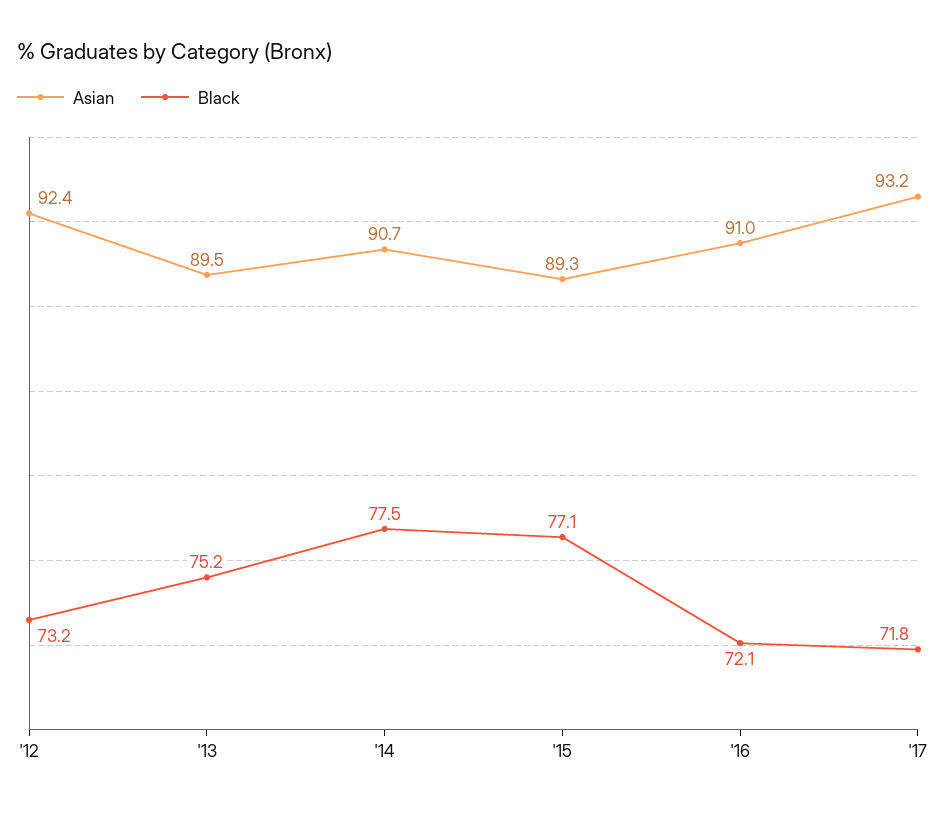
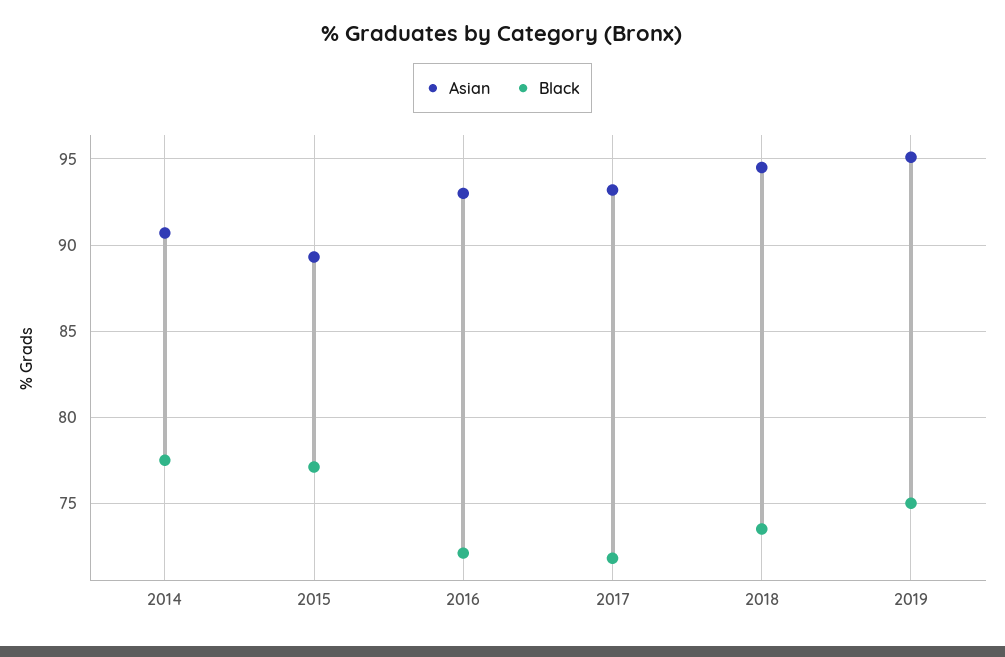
Asian, '12: 92.4 -> none
Black, '12: 73.2 -> none
Asian, '13: 89.5 -> none
Black, '13: 75.2 -> none
Asian, '16: 91 -> 93
Asian, 2018: none -> 94.5
Black, 2018: none -> 73.5
Asian, 2019: none -> 95
Black, 2019: none -> 75

